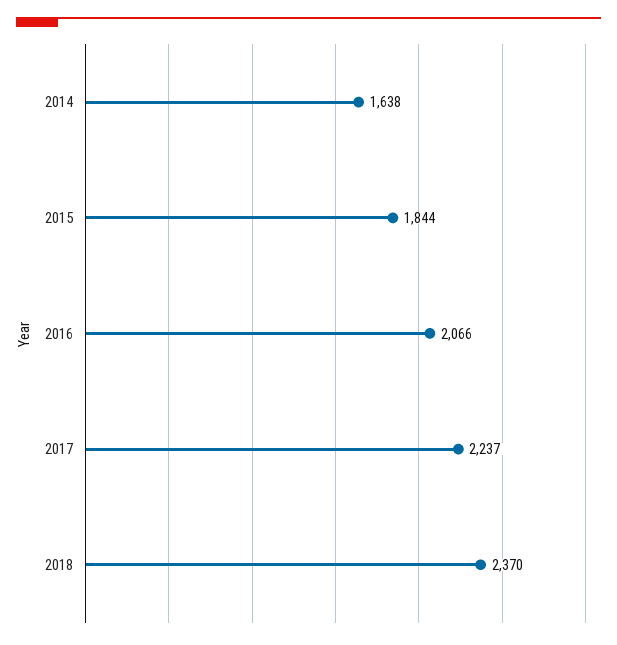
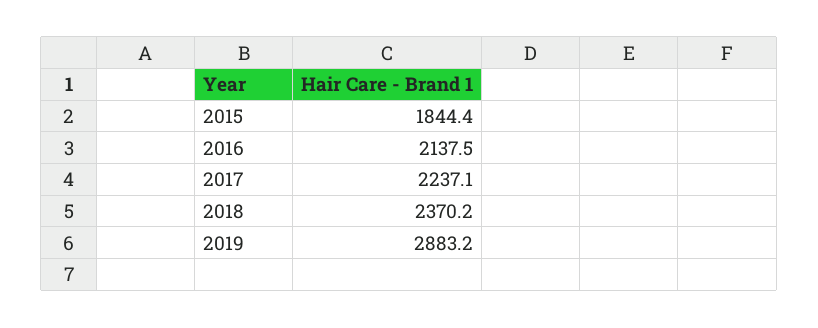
2014: 1638 -> none
2016: 2066 -> 2137.5
2019: none -> 2883.2

